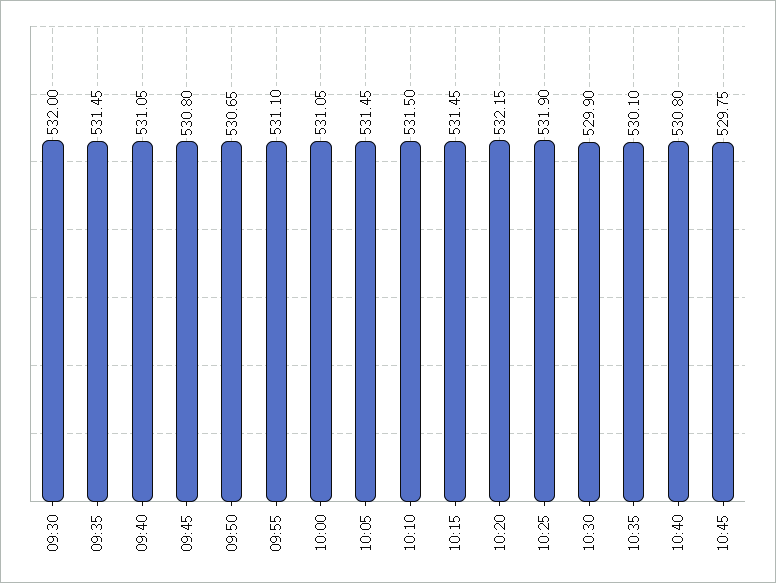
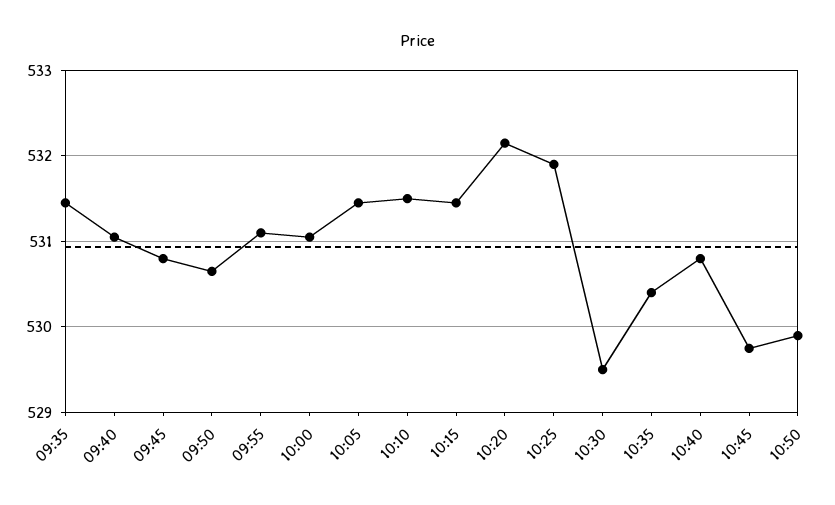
09:30: 532 -> none
10:30: 529.9 -> 529.5
10:35: 530.1 -> 530.4
10:50: none -> 529.9

